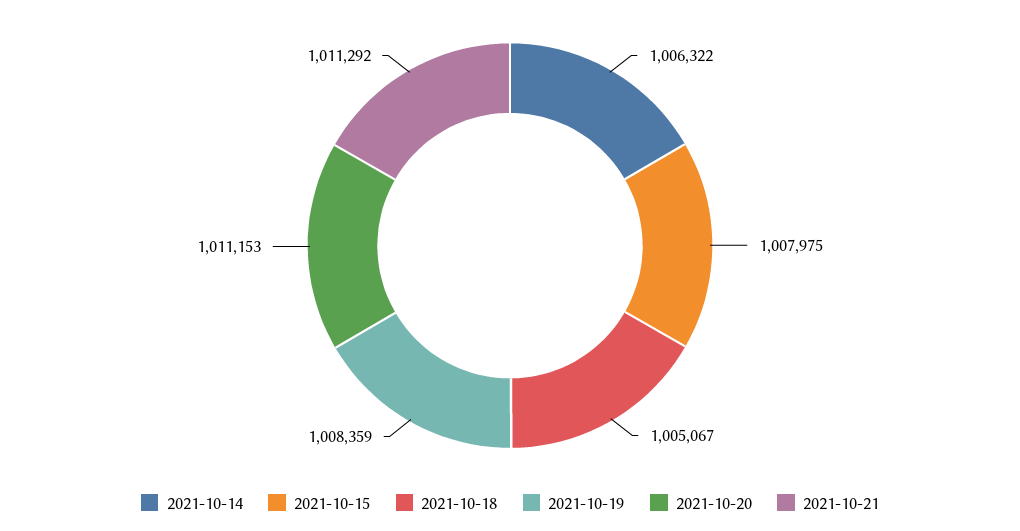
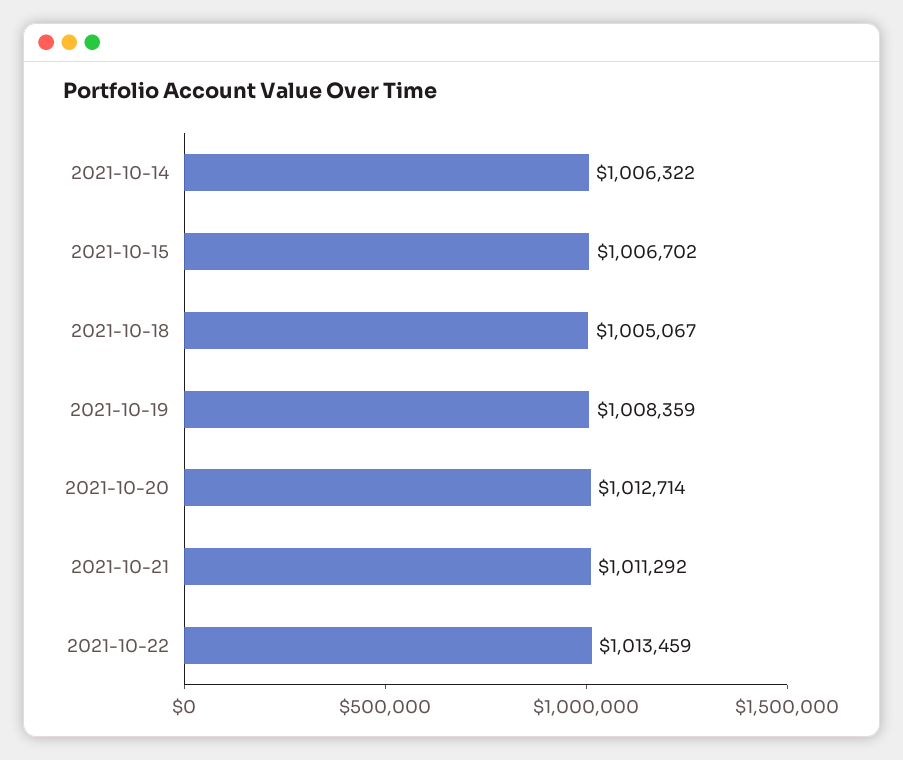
2021-10-15: 1007975 -> 1006702
2021-10-20: 1011153 -> 1012714
2021-10-22: none -> 1013459

